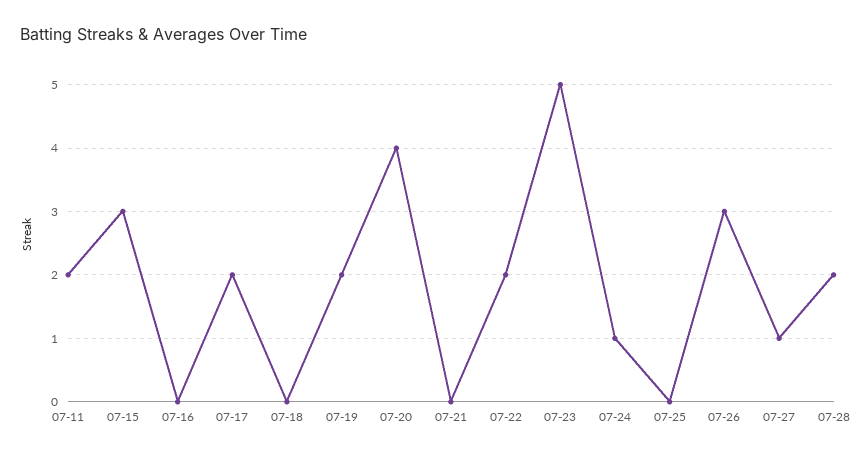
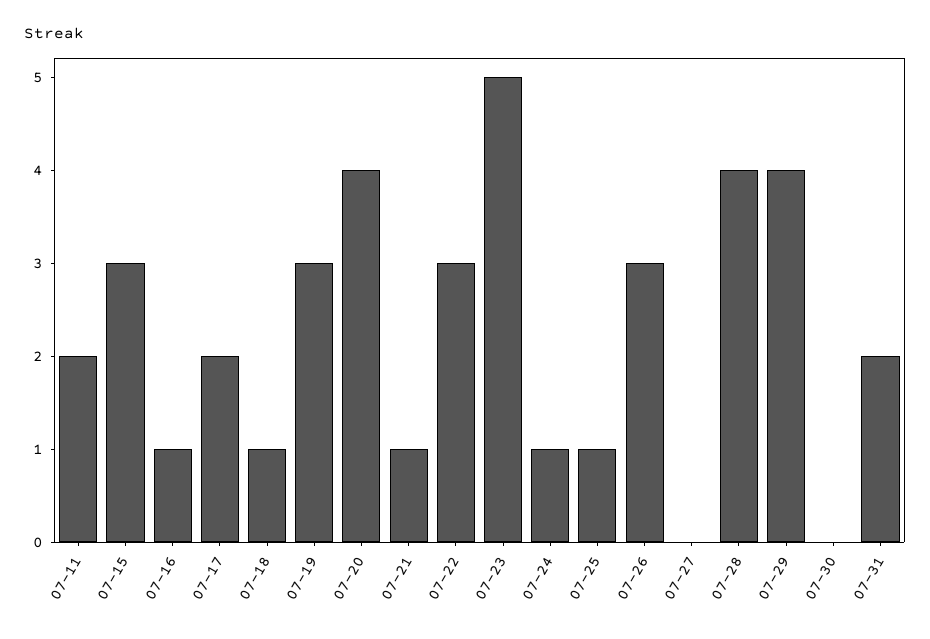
07-16: 0 -> 1
07-18: 0 -> 1
07-19: 2 -> 3
07-21: 0 -> 1
07-22: 2 -> 3
07-25: 0 -> 1
07-27: 1 -> 0
07-28: 2 -> 4
07-29: none -> 4
07-30: none -> 0
07-31: none -> 2

